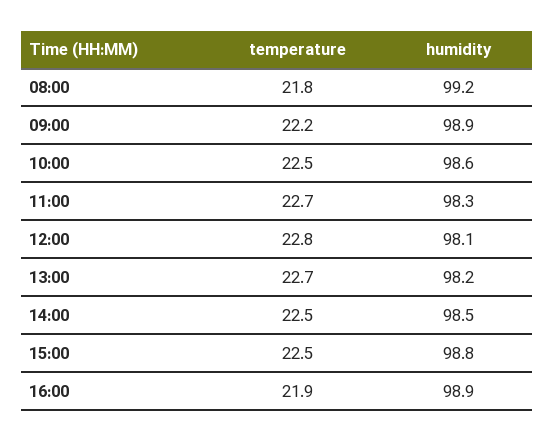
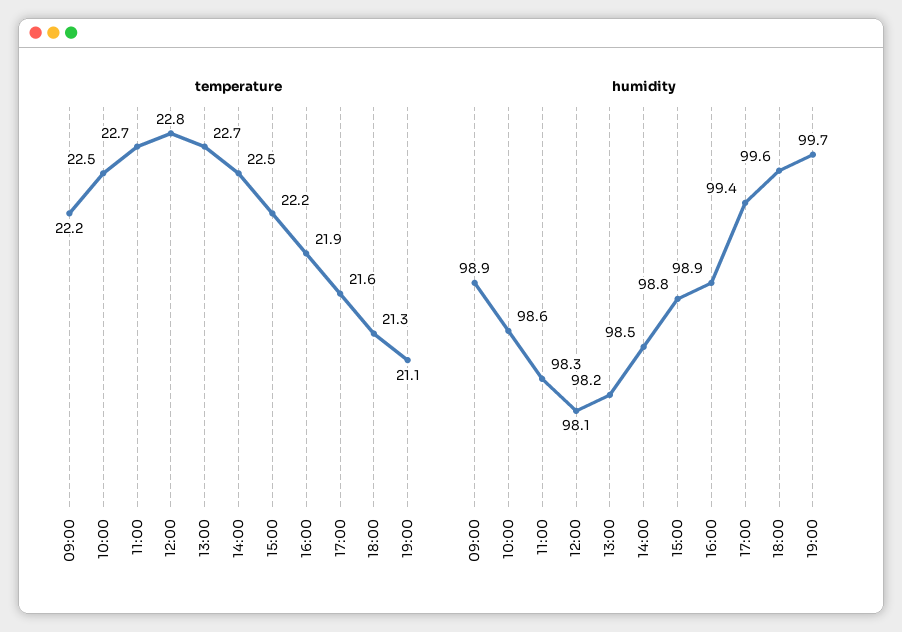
temperature, 08:00: 21.8 -> none
humidity, 08:00: 99.2 -> none
temperature, 15:00: 22.5 -> 22.2
temperature, 17:00: none -> 21.6
temperature, 18:00: none -> 21.3
temperature, 19:00: none -> 21.1
humidity, 17:00: none -> 99.4
humidity, 18:00: none -> 99.6
humidity, 19:00: none -> 99.7

